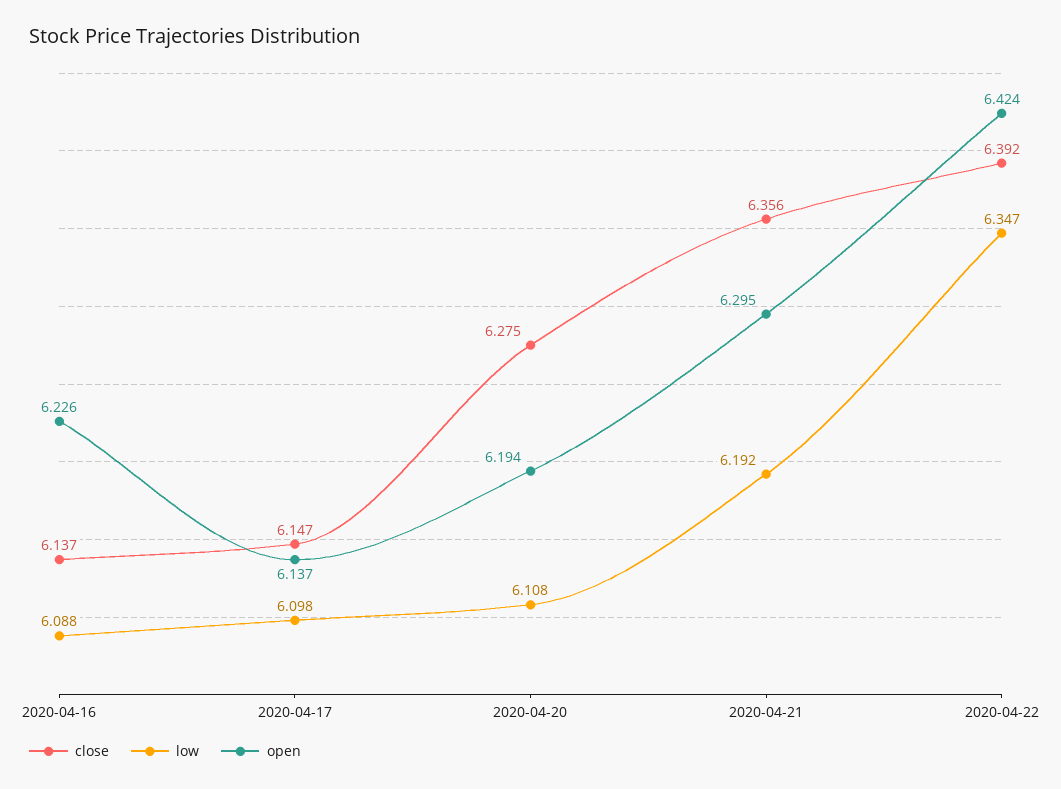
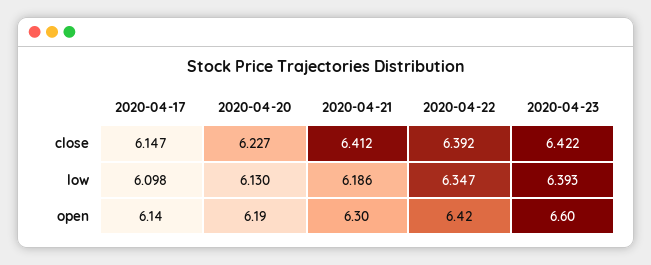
close, 2020-04-16: 6.137 -> none
low, 2020-04-16: 6.088 -> none
open, 2020-04-16: 6.226 -> none
close, 2020-04-20: 6.275 -> 6.227
low, 2020-04-20: 6.108 -> 6.13
close, 2020-04-21: 6.356 -> 6.412
low, 2020-04-21: 6.192 -> 6.186
close, 2020-04-23: none -> 6.422
low, 2020-04-23: none -> 6.393
open, 2020-04-23: none -> 6.6

